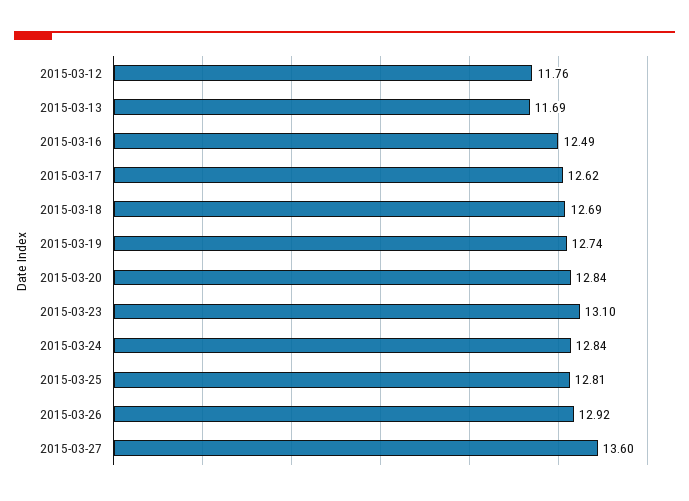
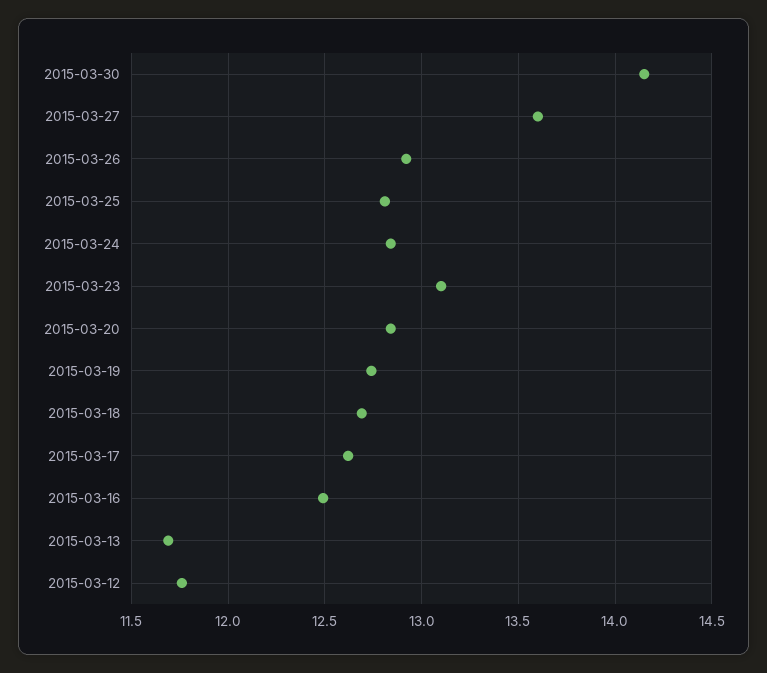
2015-03-30: none -> 14.15

